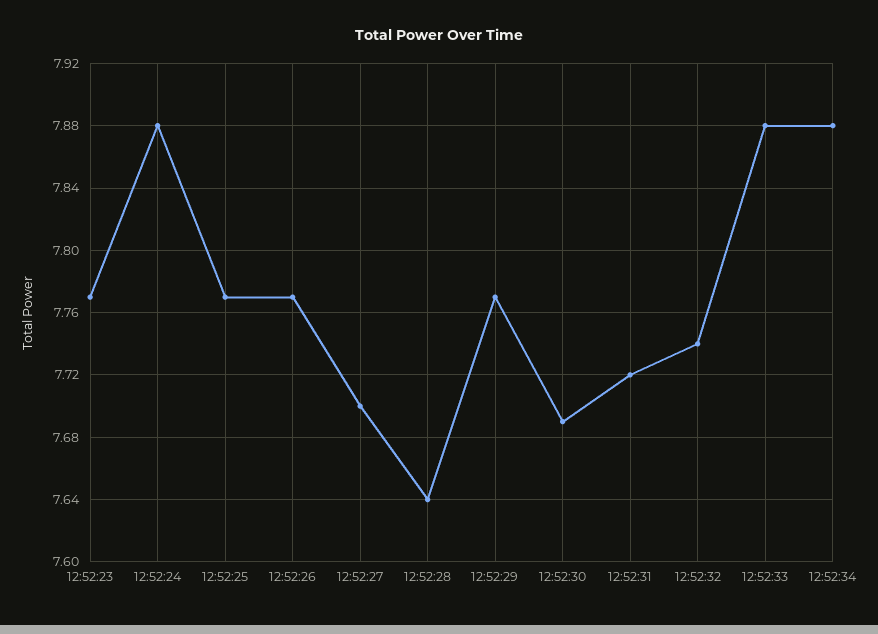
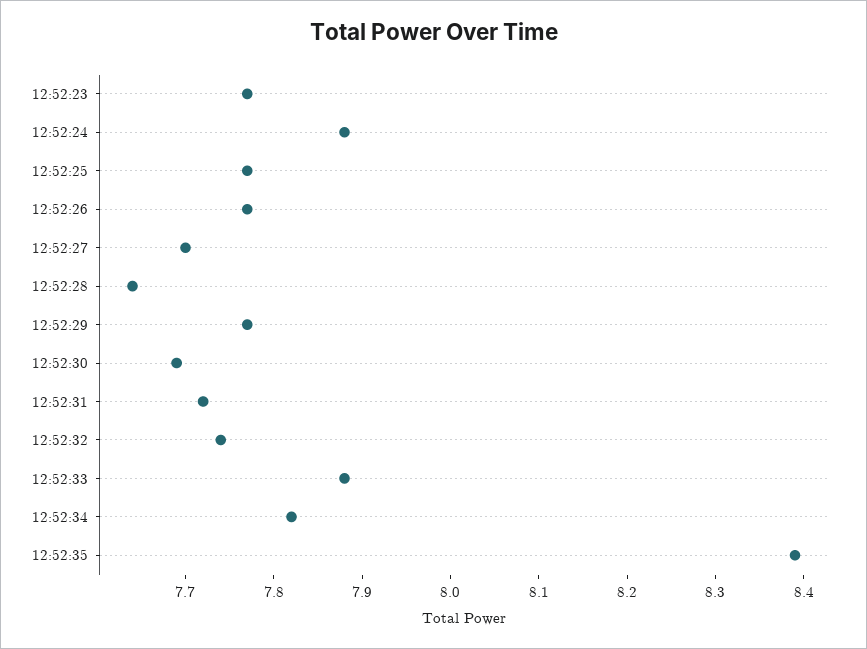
12:52:34: 7.88 -> 7.82
12:52:35: none -> 8.39

